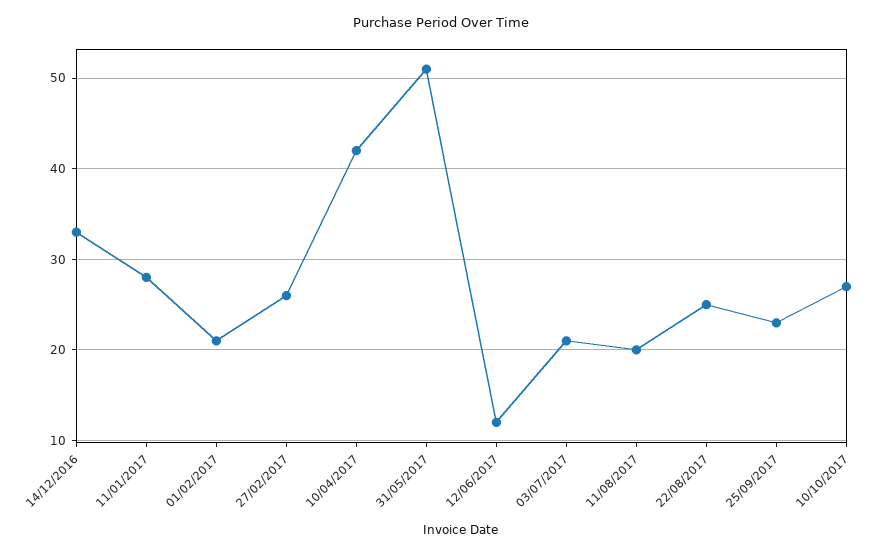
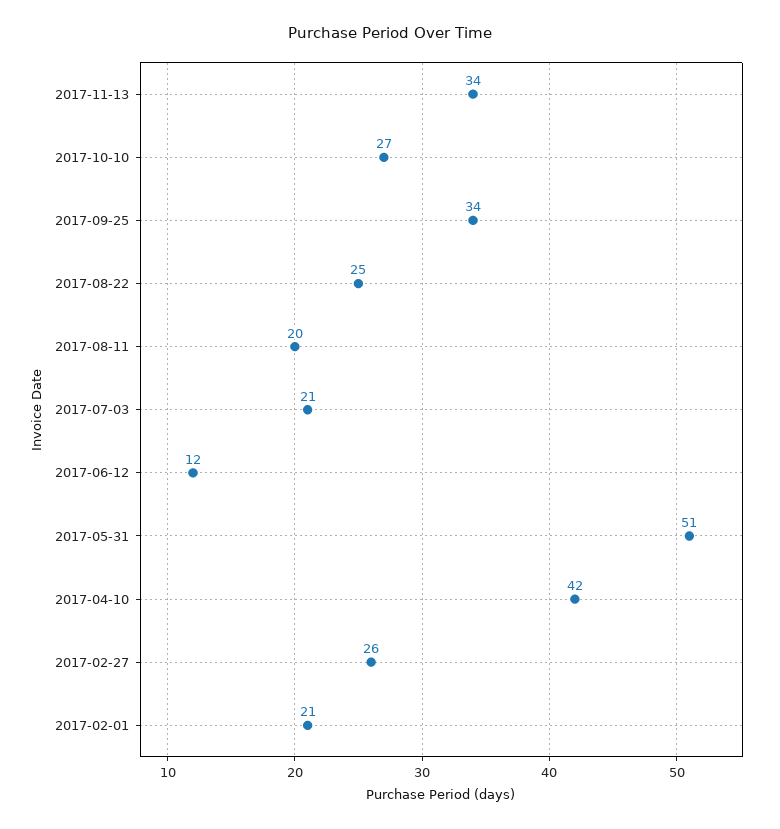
14/12/2016: 33 -> none
11/01/2017: 28 -> none
25/09/2017: 23 -> 34
2017-11-13: none -> 34

